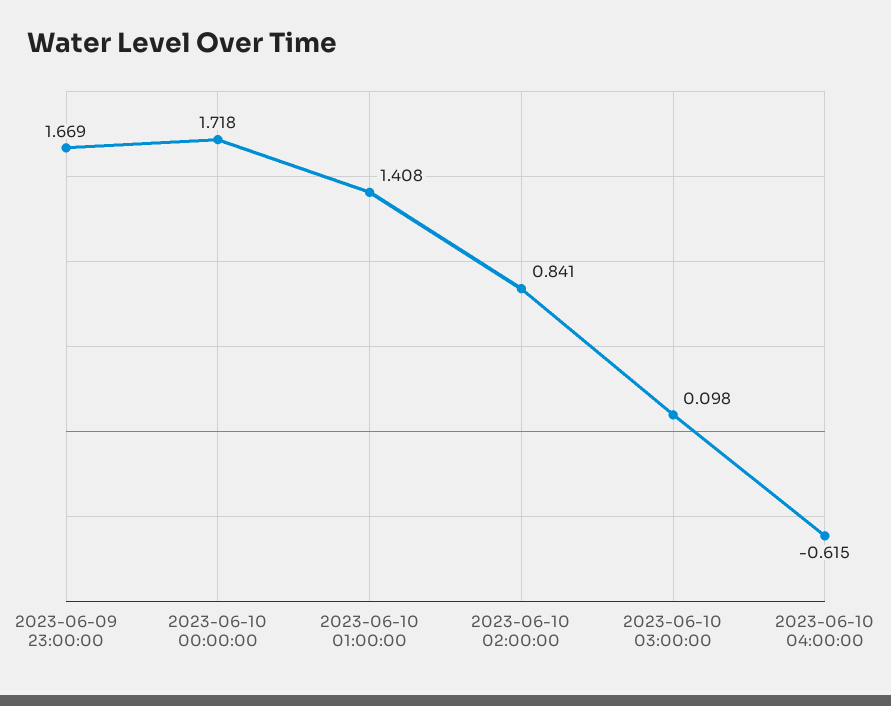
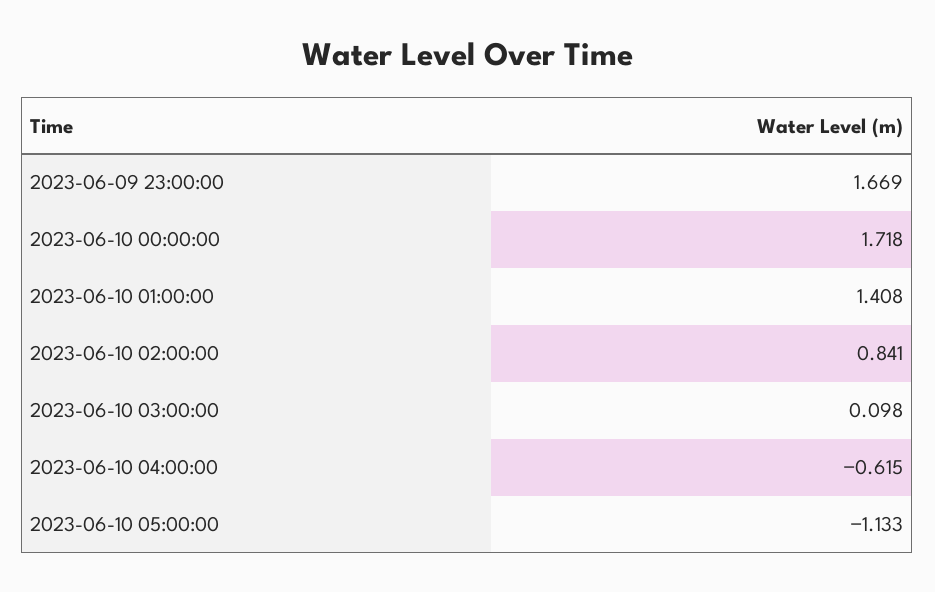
2023-06-10 05:00:00: none -> -1.133

